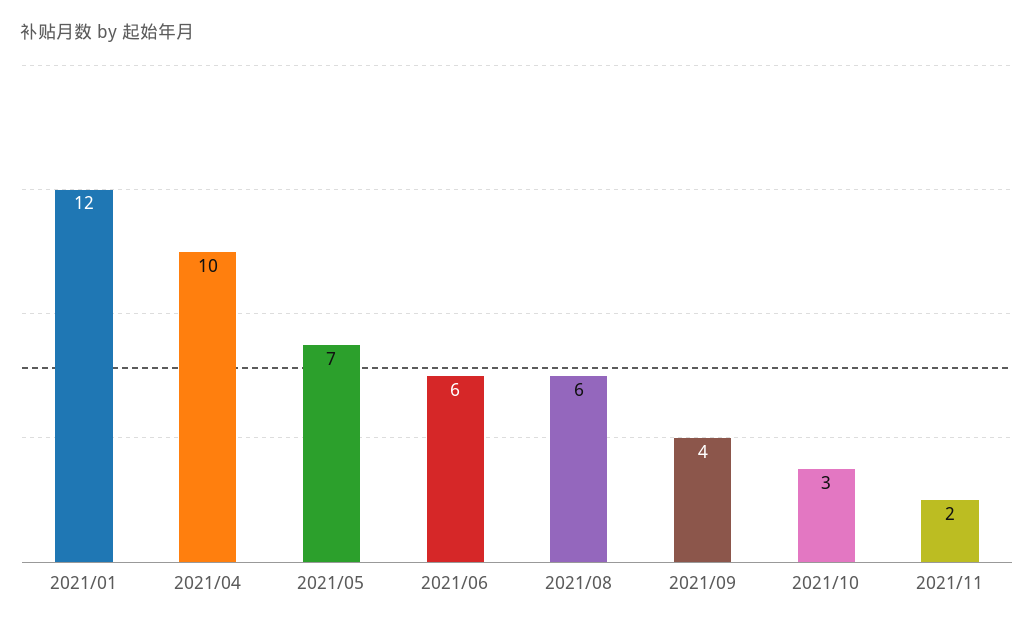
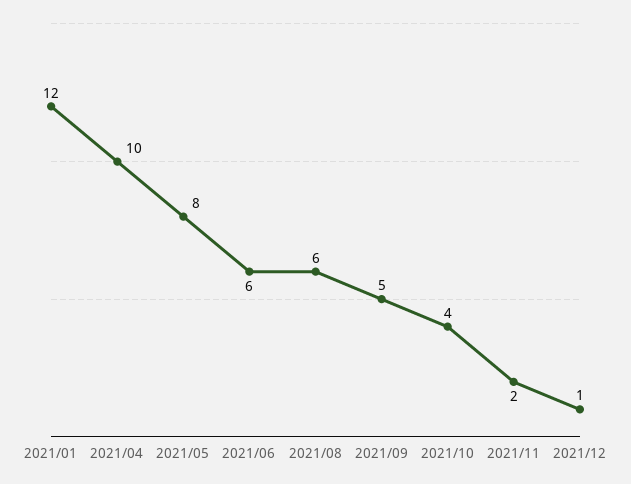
2021/05: 7 -> 8
2021/09: 4 -> 5
2021/10: 3 -> 4
2021/12: none -> 1

